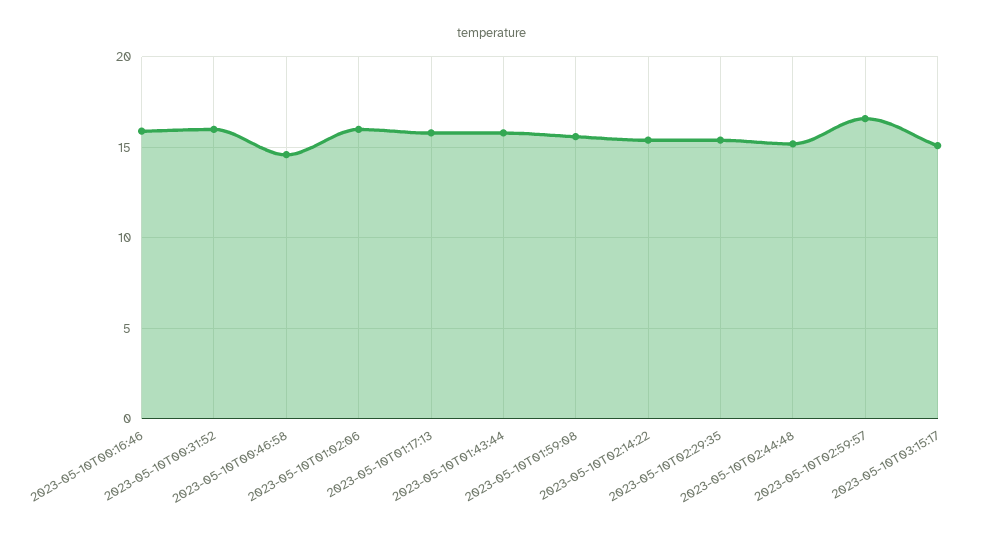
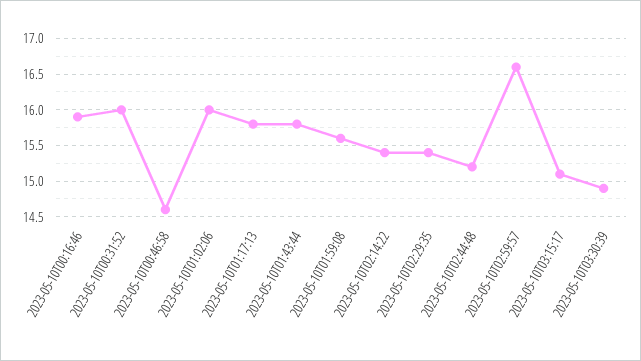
2023-05-10T03:30:39: none -> 14.9

